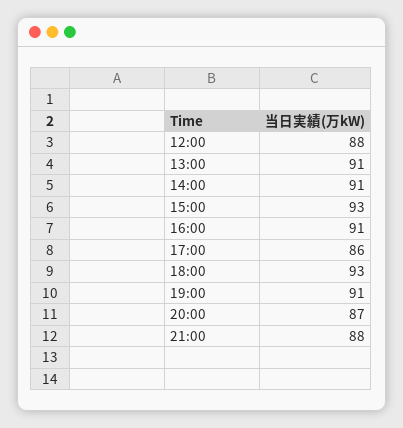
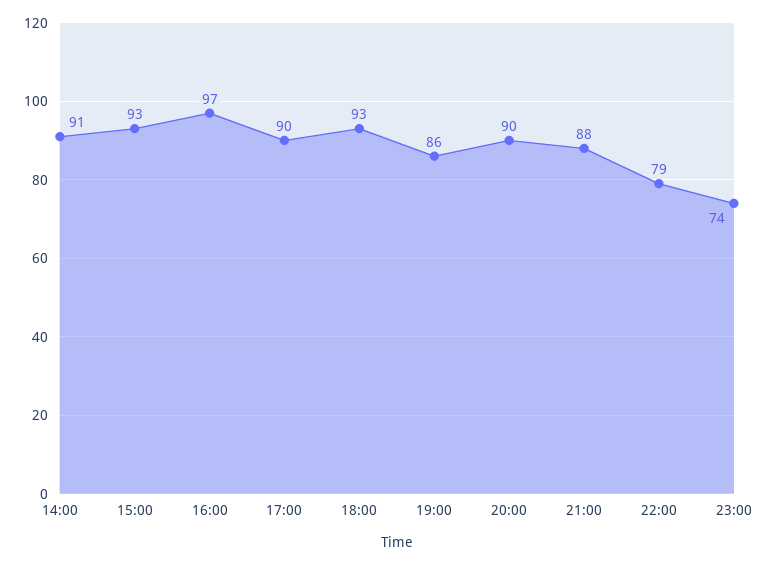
12:00: 88 -> none
13:00: 91 -> none
16:00: 91 -> 97
17:00: 86 -> 90
19:00: 91 -> 86
20:00: 87 -> 90
22:00: none -> 79
23:00: none -> 74

